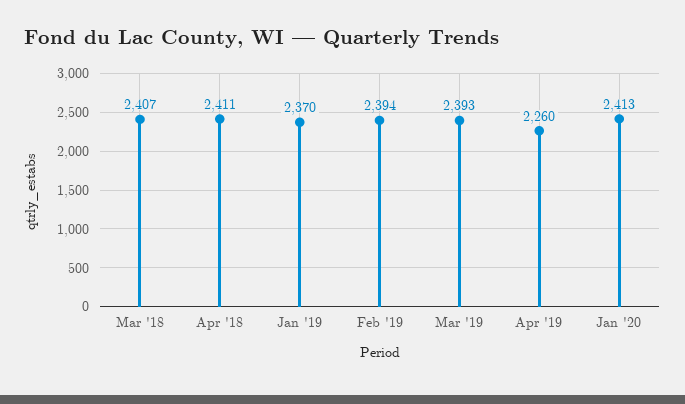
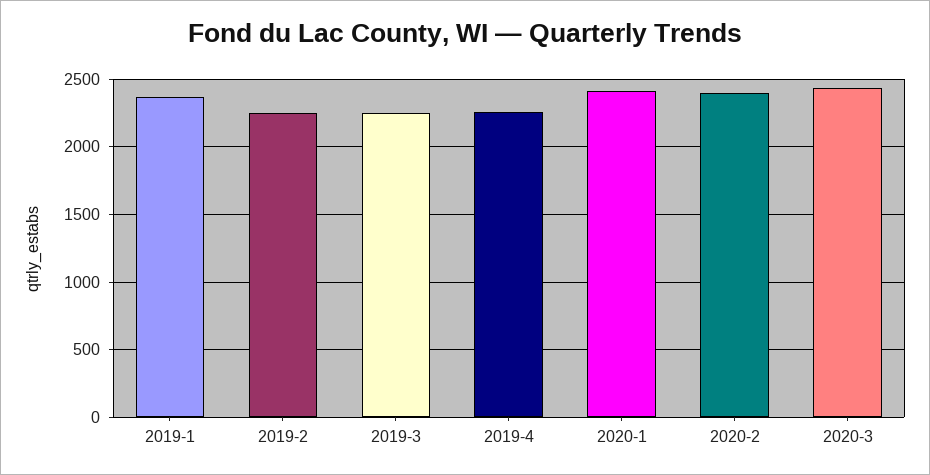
Mar '18: 2407 -> none
Apr '18: 2411 -> none
Feb '19: 2394 -> 2250
Mar '19: 2393 -> 2250
2020-2: none -> 2400
2020-3: none -> 2450

